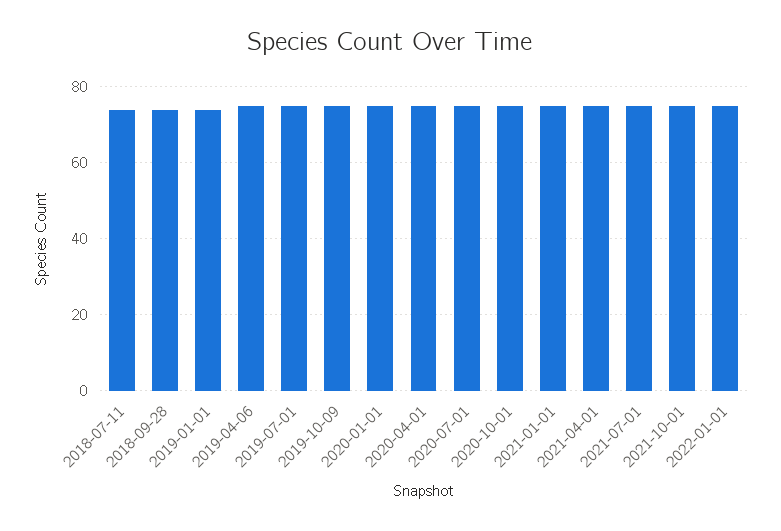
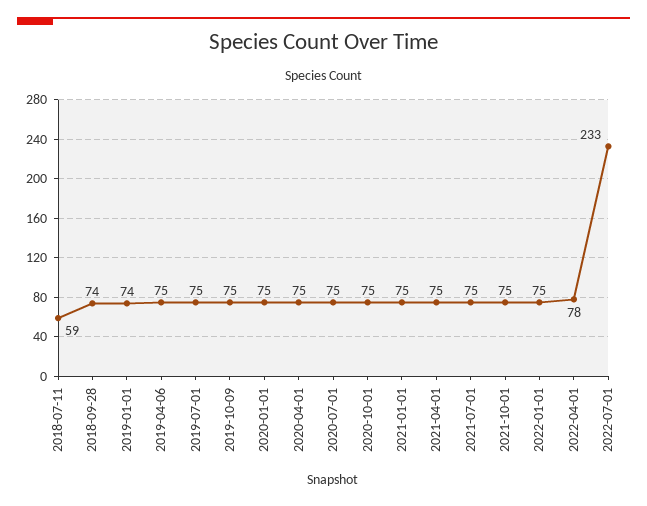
2018-07-11: 75 -> 59
2022-04-01: none -> 78
2022-07-01: none -> 233

